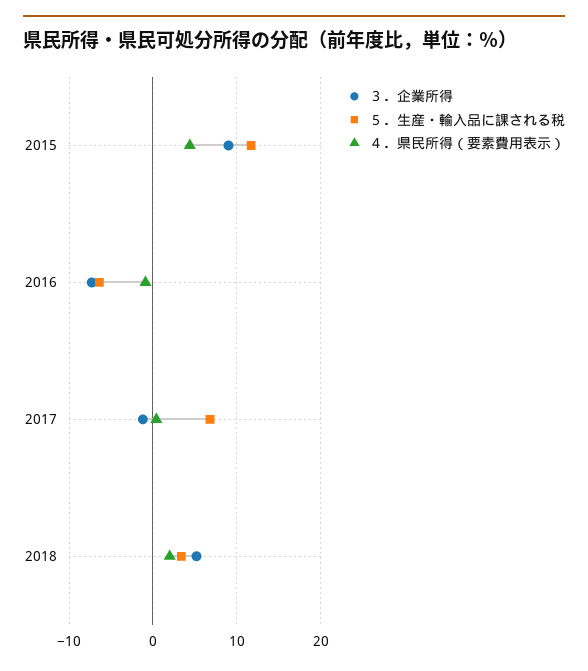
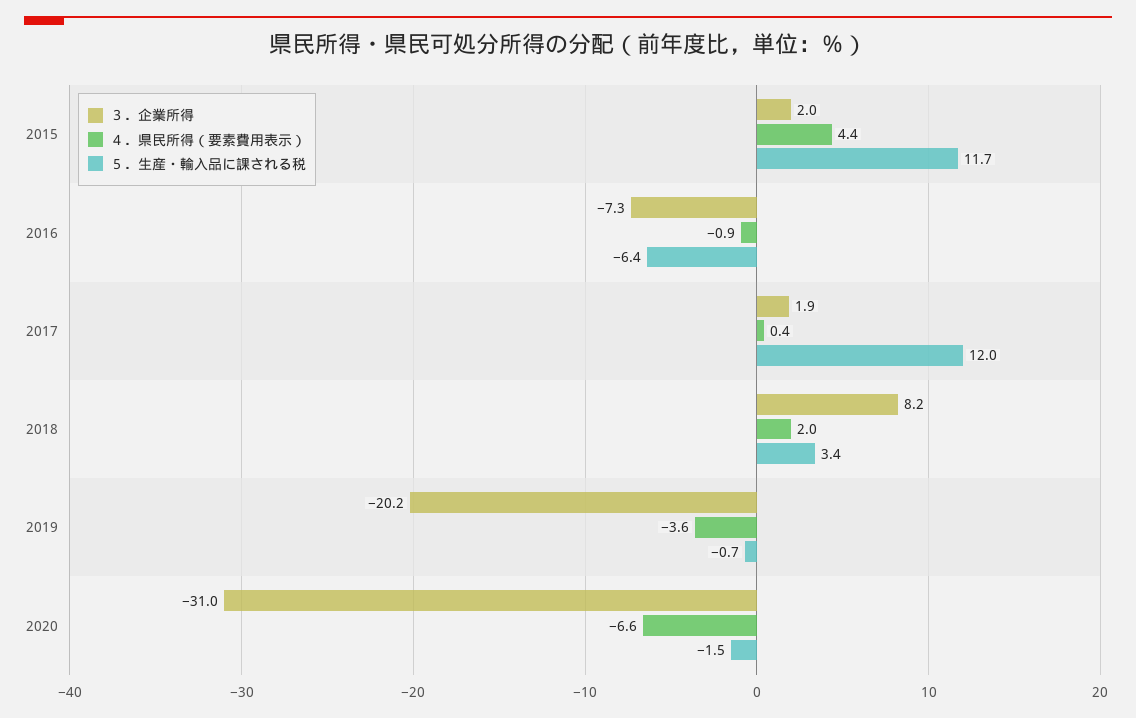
３．企業所得, 2015: 9 -> 2
３．企業所得, 2017: -1 -> 1.9
５．生産・輸入品に課される税, 2017: 7 -> 12
３．企業所得, 2018: 5 -> 8.2
３．企業所得, 2019: none -> -20.2
４．県民所得（要素費用表示）, 2019: none -> -3.6
５．生産・輸入品に課される税, 2019: none -> -0.7
３．企業所得, 2020: none -> -31
４．県民所得（要素費用表示）, 2020: none -> -6.6
５．生産・輸入品に課される税, 2020: none -> -1.5

